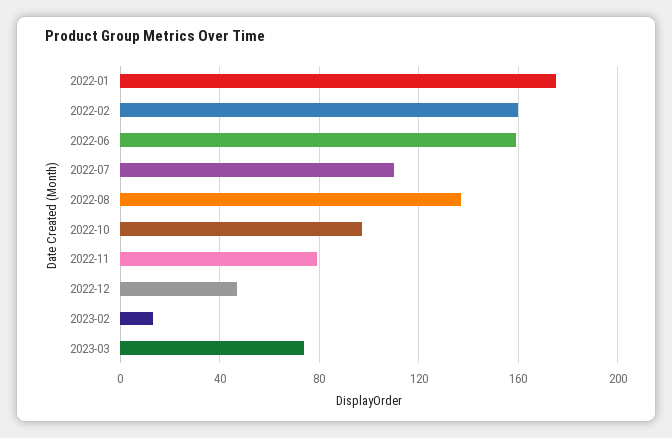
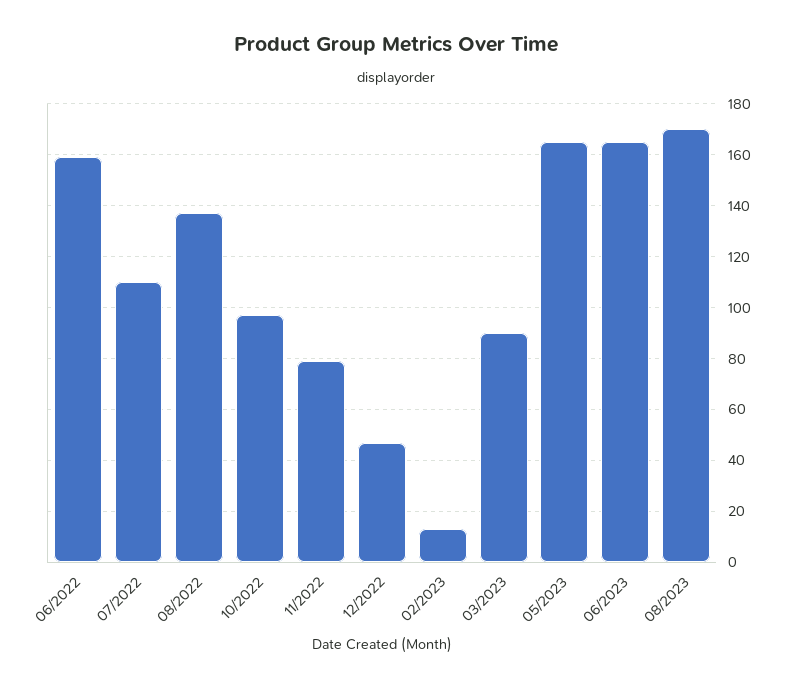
2022-01: 175 -> none
2022-02: 160 -> none
2023-03: 75 -> 90
05/2023: none -> 165
06/2023: none -> 165
08/2023: none -> 170

